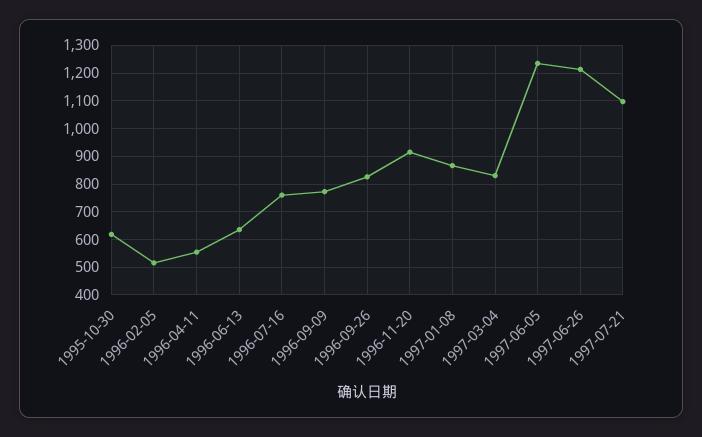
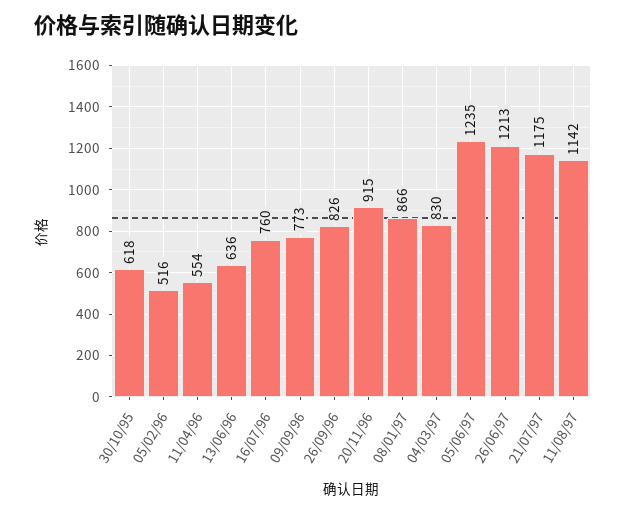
1997-07-21: 1100 -> 1175
11/08/97: none -> 1142

